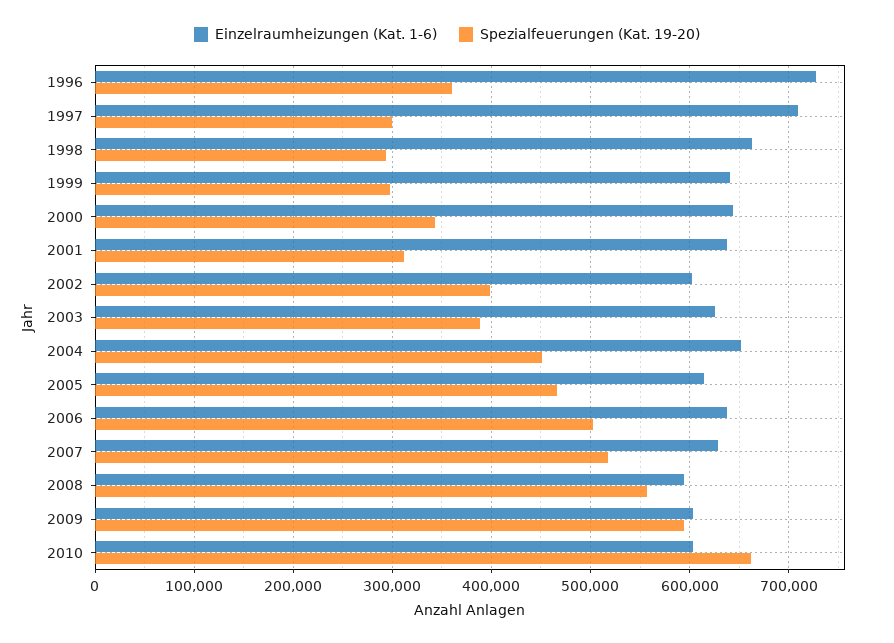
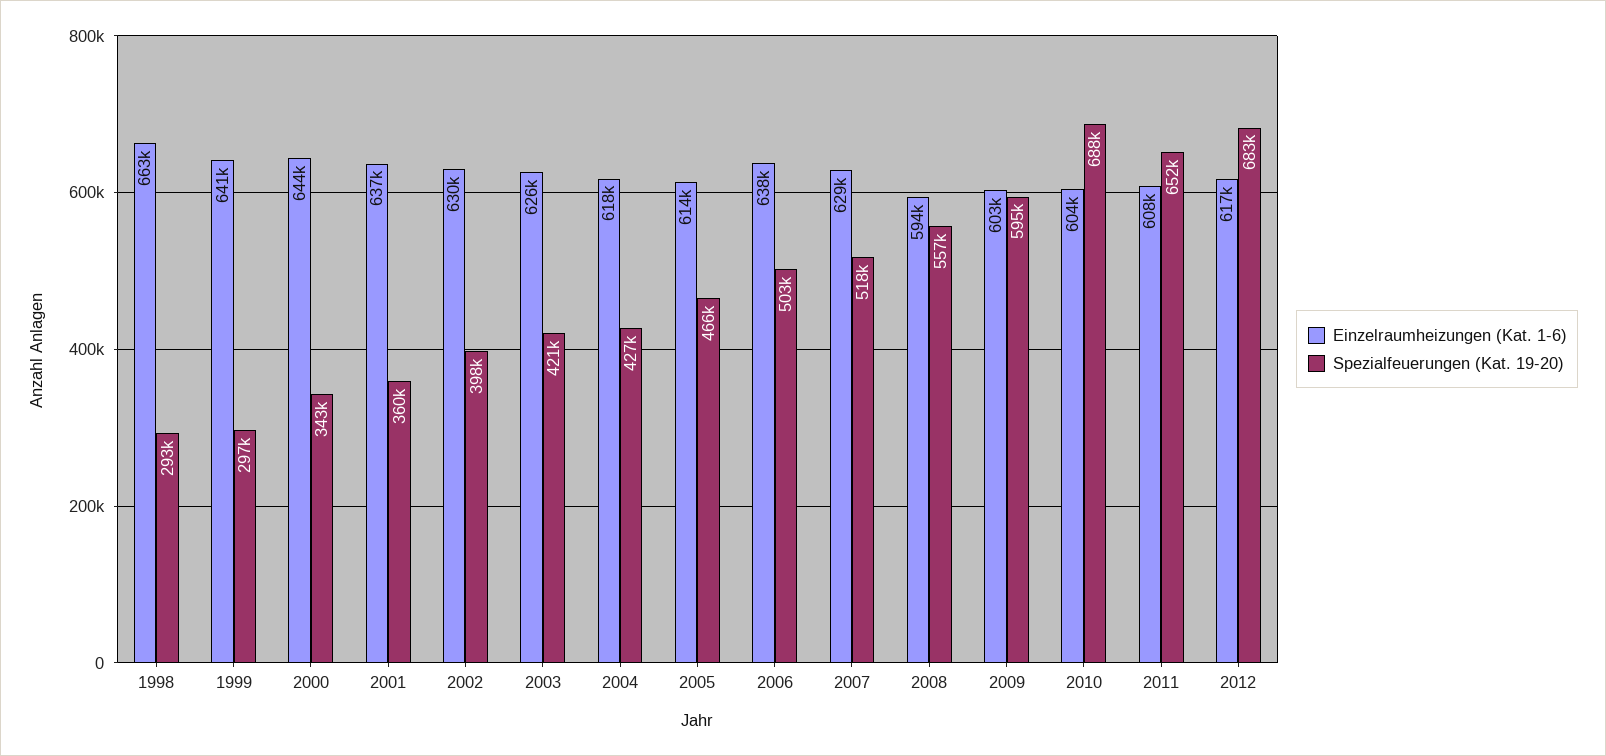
Einzelraumheizungen (Kat. 1-6), 1996: 730000 -> none
Spezialfeuerungen (Kat. 19-20), 1996: 360000 -> none
Einzelraumheizungen (Kat. 1-6), 1997: 710000 -> none
Spezialfeuerungen (Kat. 19-20), 1997: 300000 -> none
Spezialfeuerungen (Kat. 19-20), 2001: 310000 -> 360000
Einzelraumheizungen (Kat. 1-6), 2002: 600000 -> 630000
Spezialfeuerungen (Kat. 19-20), 2003: 390000 -> 421000
Einzelraumheizungen (Kat. 1-6), 2004: 650000 -> 618000
Spezialfeuerungen (Kat. 19-20), 2004: 450000 -> 427000
Spezialfeuerungen (Kat. 19-20), 2010: 660000 -> 688000
Einzelraumheizungen (Kat. 1-6), 2011: none -> 608000
Spezialfeuerungen (Kat. 19-20), 2011: none -> 652000
Einzelraumheizungen (Kat. 1-6), 2012: none -> 617000
Spezialfeuerungen (Kat. 19-20), 2012: none -> 683000

